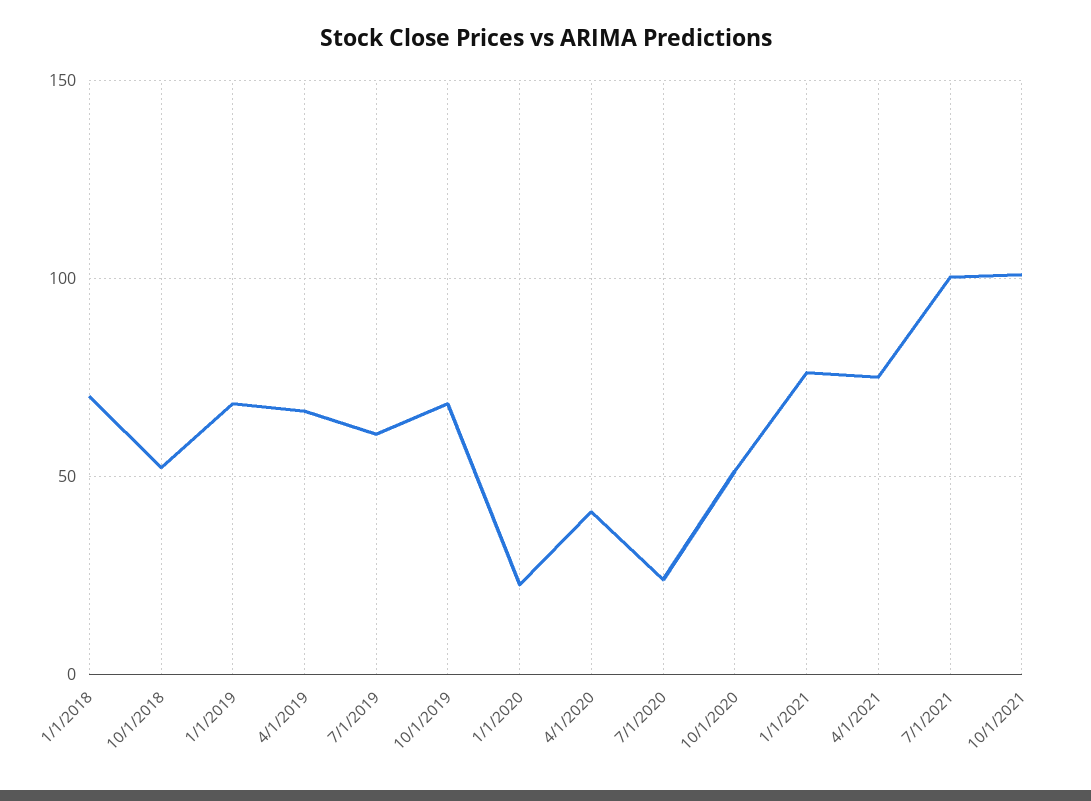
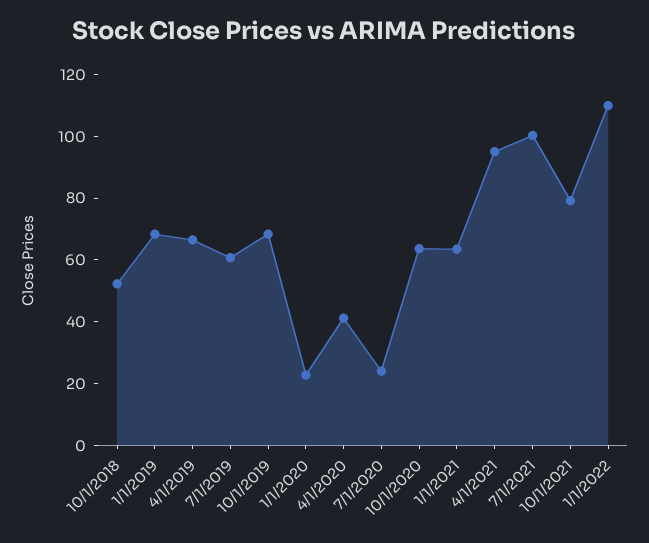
1/1/2018: 70 -> none
10/1/2020: 50 -> 65
1/1/2021: 75 -> 65
4/1/2021: 75 -> 95
10/1/2021: 100 -> 80
1/1/2022: none -> 110

